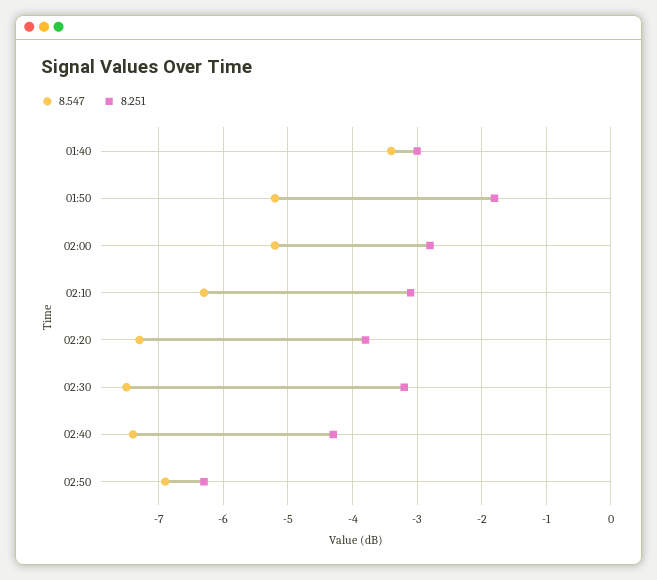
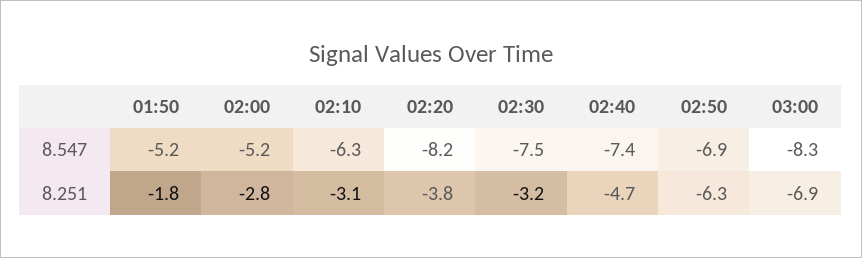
8.547, 01:40: -3.4 -> none
8.251, 01:40: -3 -> none
8.547, 02:20: -7.3 -> -8.2
8.251, 02:40: -4.3 -> -4.7
8.547, 03:00: none -> -8.3
8.251, 03:00: none -> -6.9

